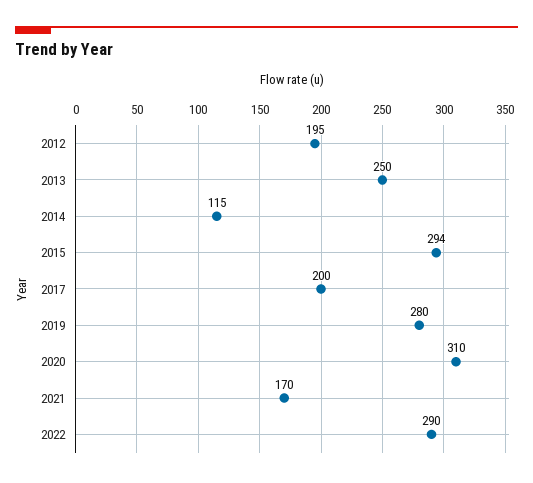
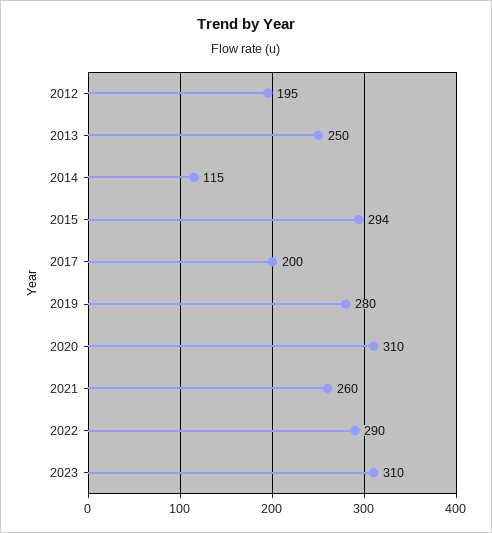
2021: 170 -> 260
2023: none -> 310

